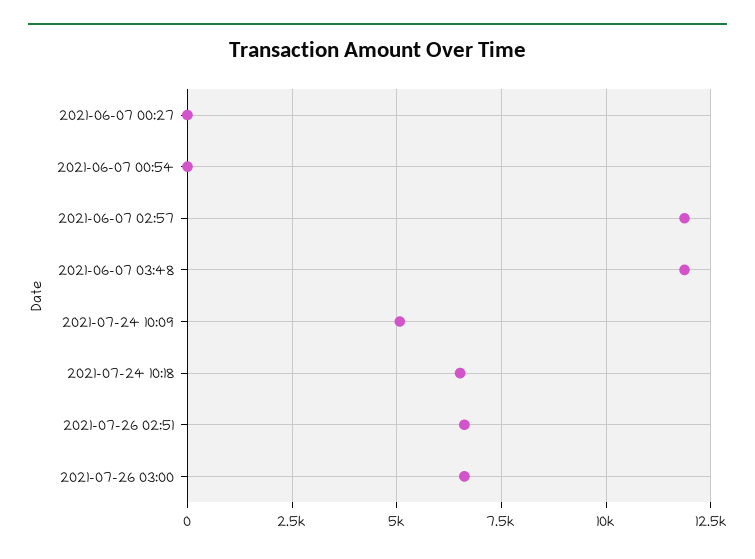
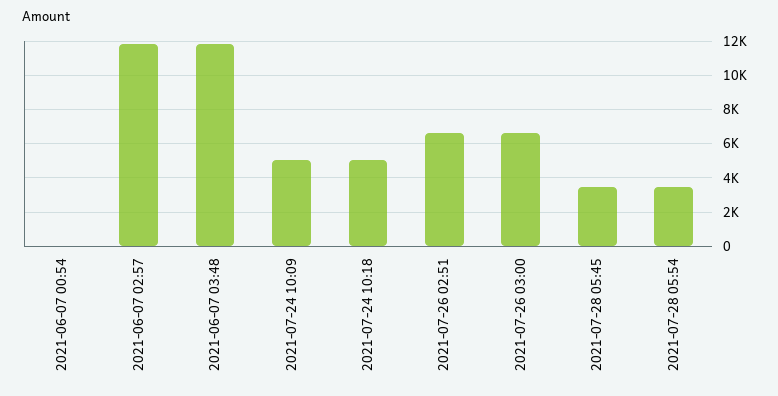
2021-06-07 00:27: 0 -> none
2021-07-24 10:18: 6500 -> 5000
2021-07-28 05:45: none -> 3500
2021-07-28 05:54: none -> 3500

